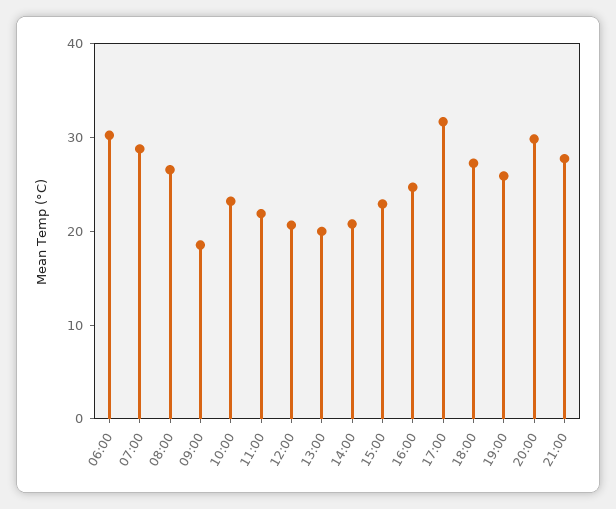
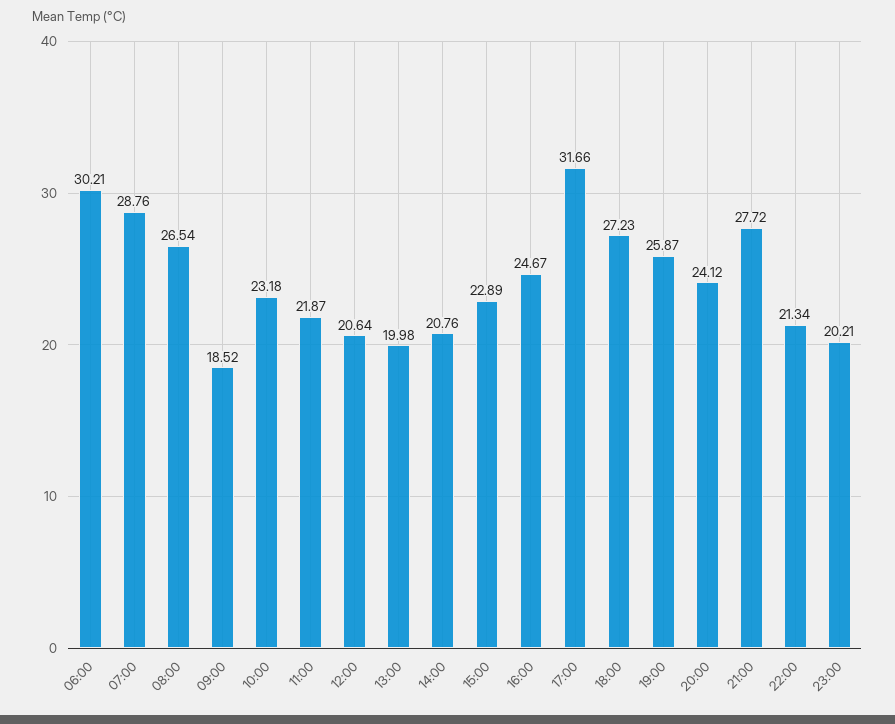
20:00: 30 -> 24.12
22:00: none -> 21.34
23:00: none -> 20.21

